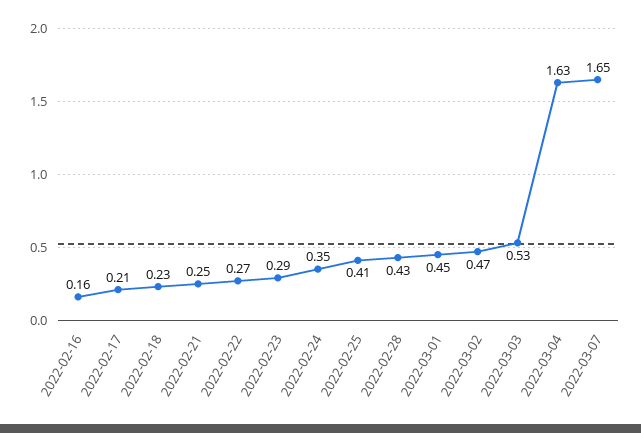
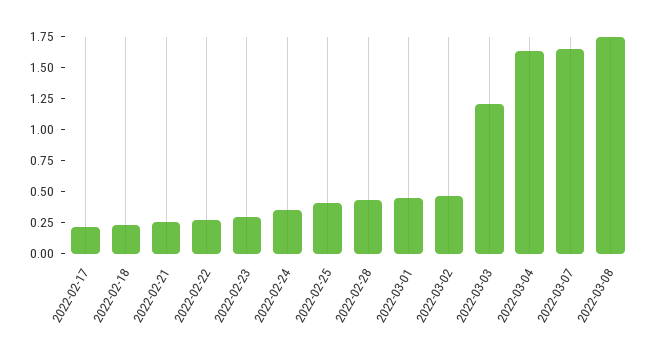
2022-02-16: 0.16 -> none
2022-03-03: 0.53 -> 1.25
2022-03-08: none -> 1.75

